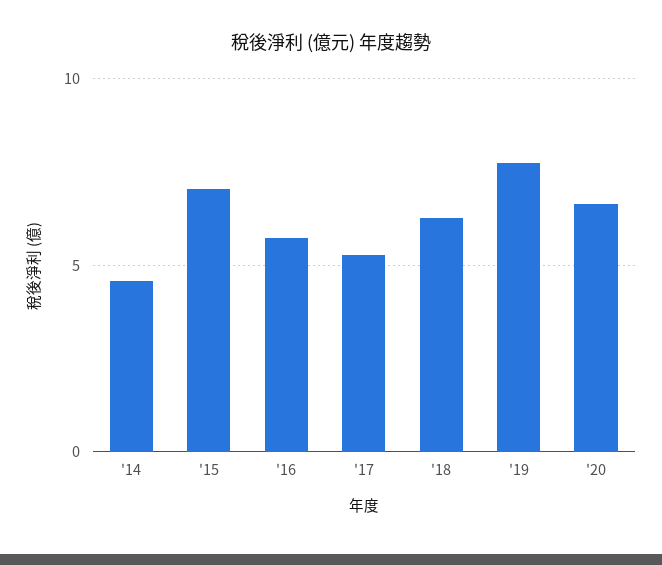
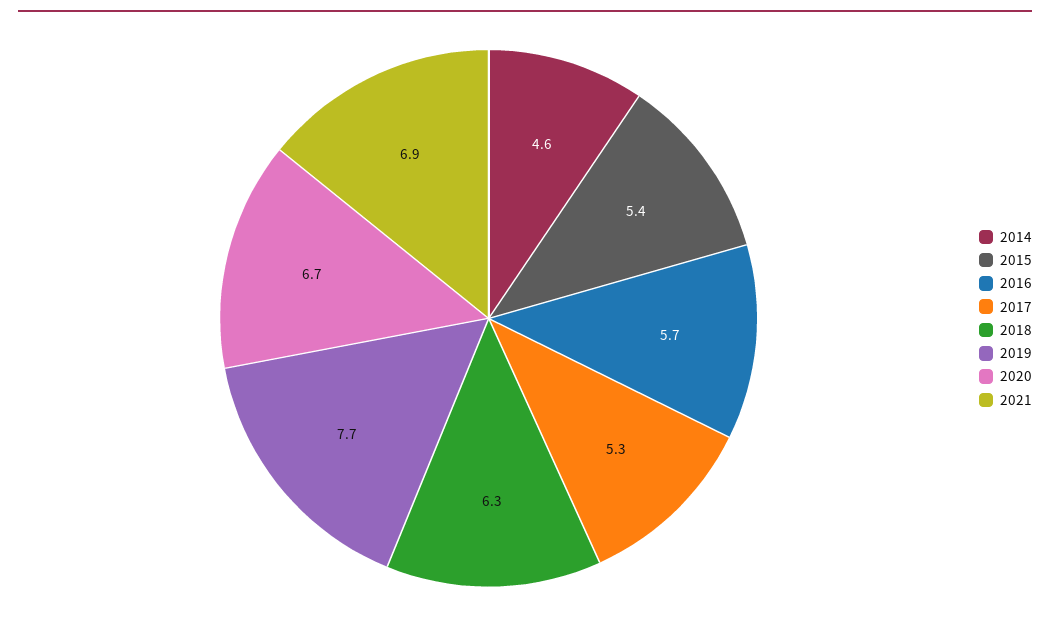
'15: 7 -> 5.4
2021: none -> 6.9

